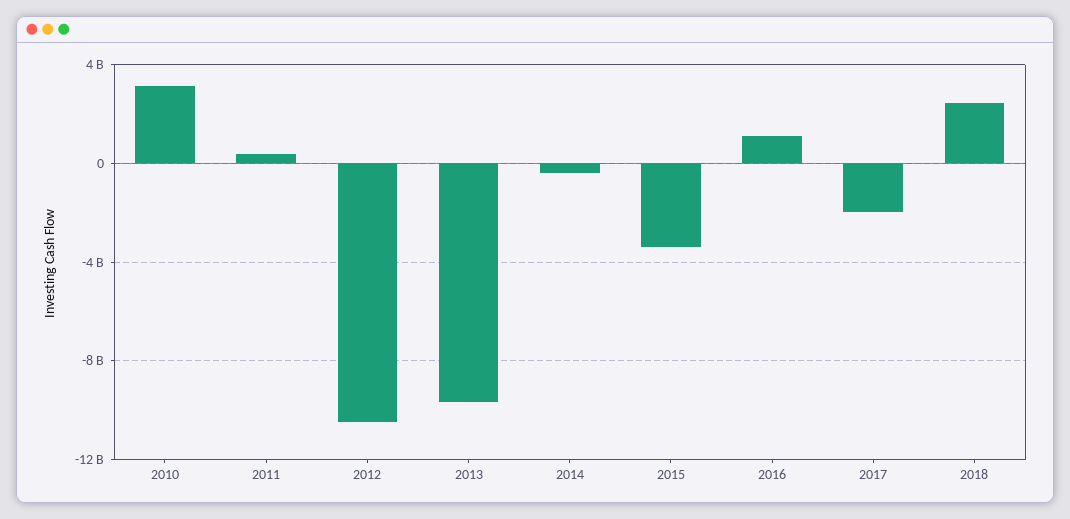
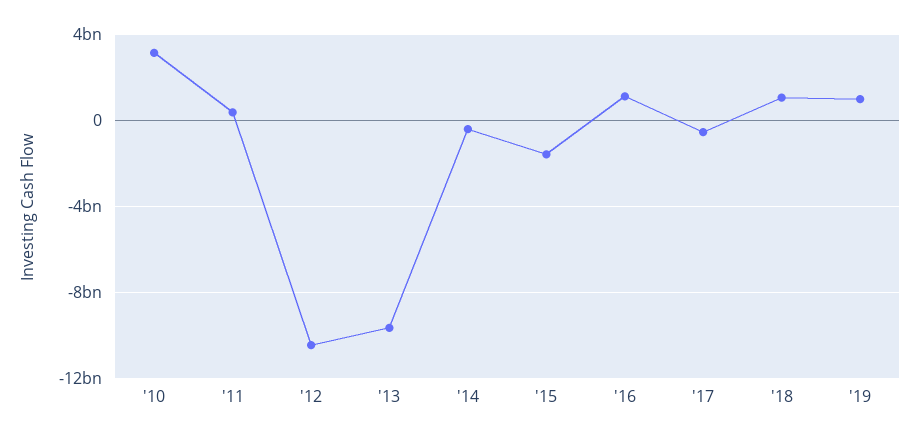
2015: -3500000000 -> -1500000000
2017: -2000000000 -> -500000000
2018: 2500000000 -> 1000000000
'19: none -> 1000000000

